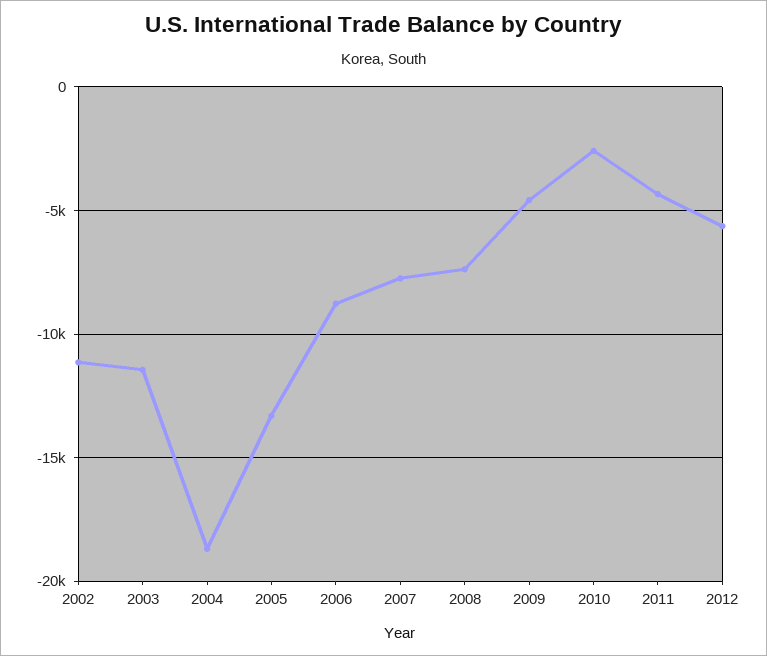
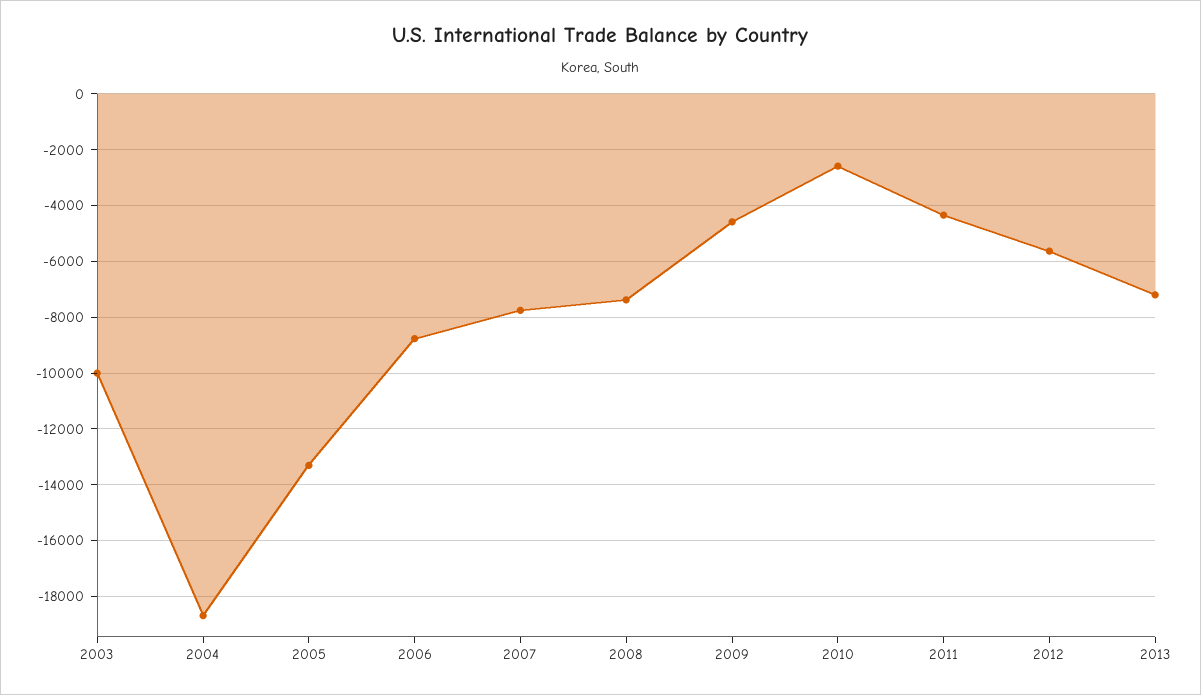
2002: -11000 -> none
2003: -11500 -> -10000
2013: none -> -7250

